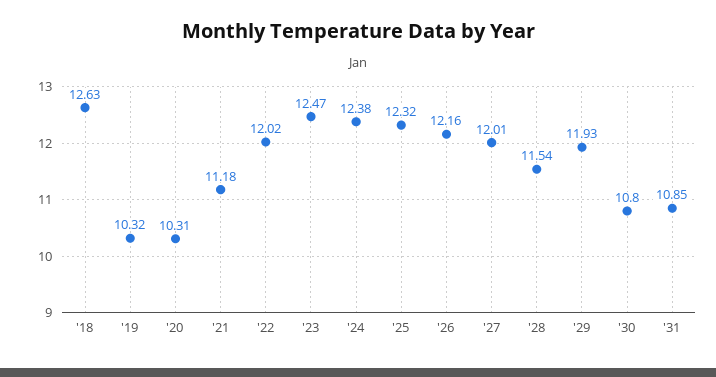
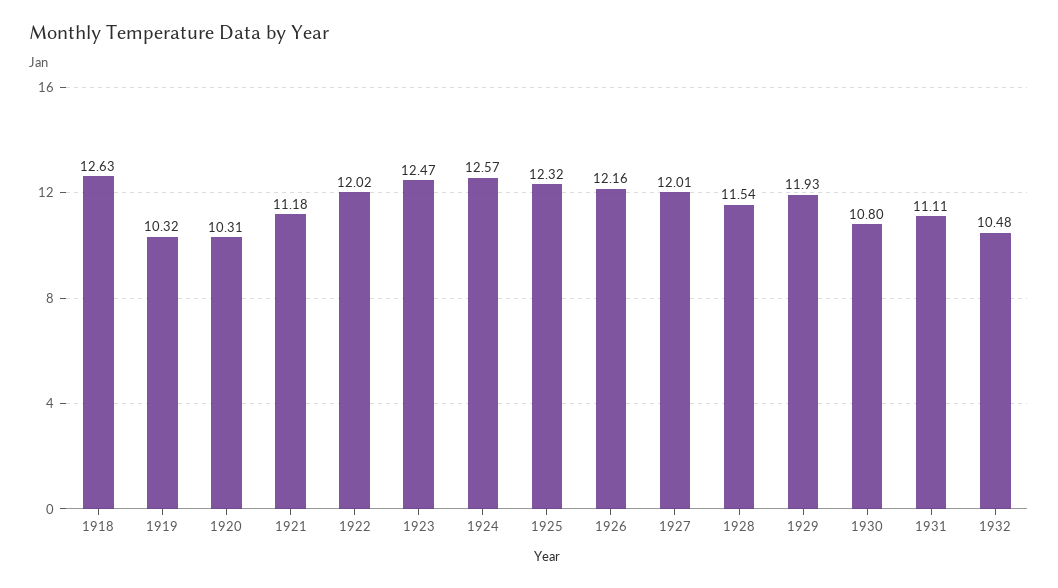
'24: 12.38 -> 12.57
'31: 10.85 -> 11.11
1932: none -> 10.48

